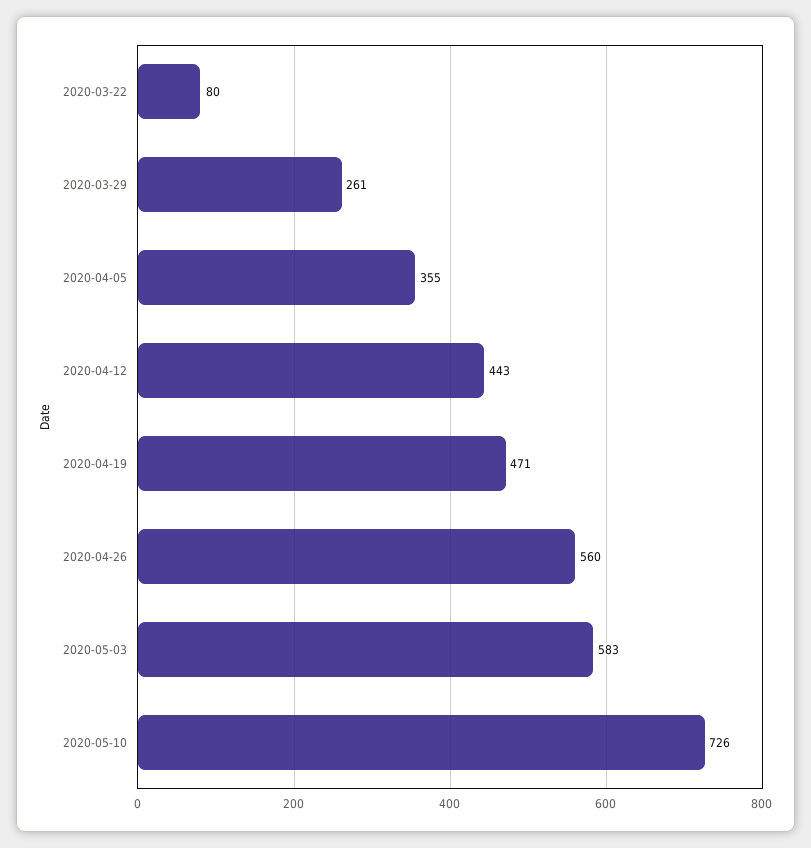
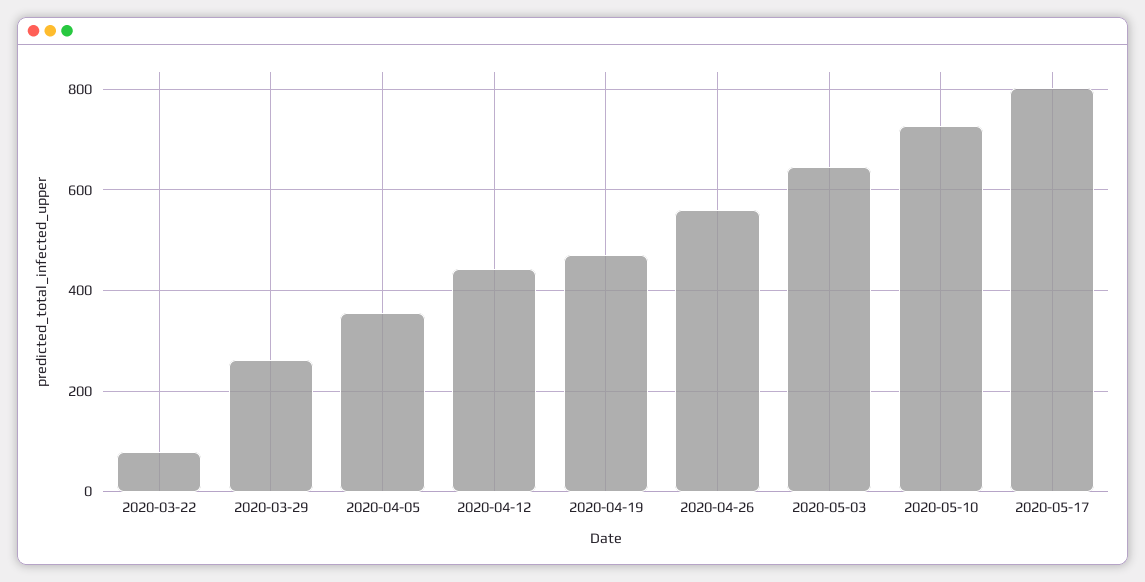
2020-05-03: 583 -> 640
2020-05-17: none -> 800

